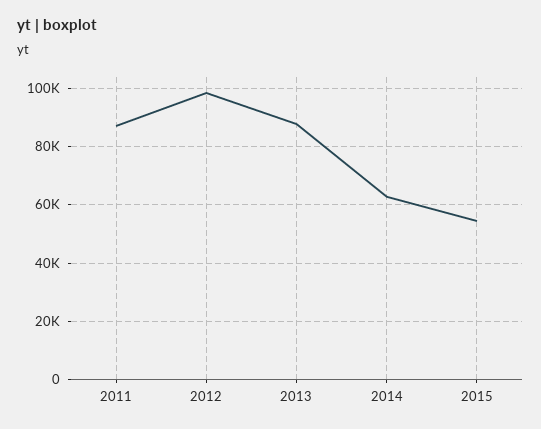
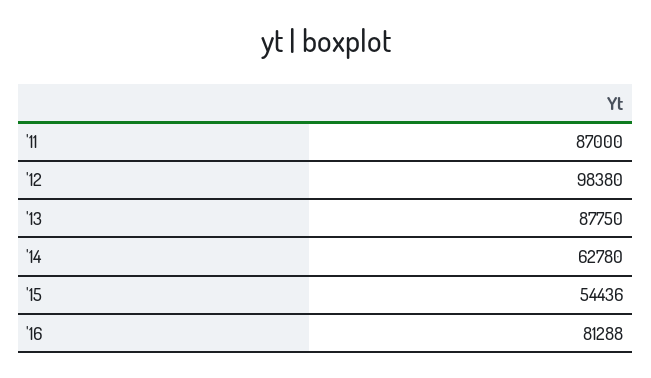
'16: none -> 81288

